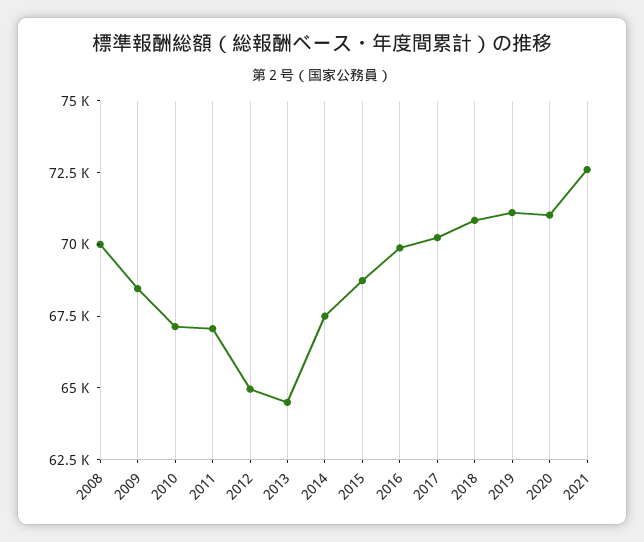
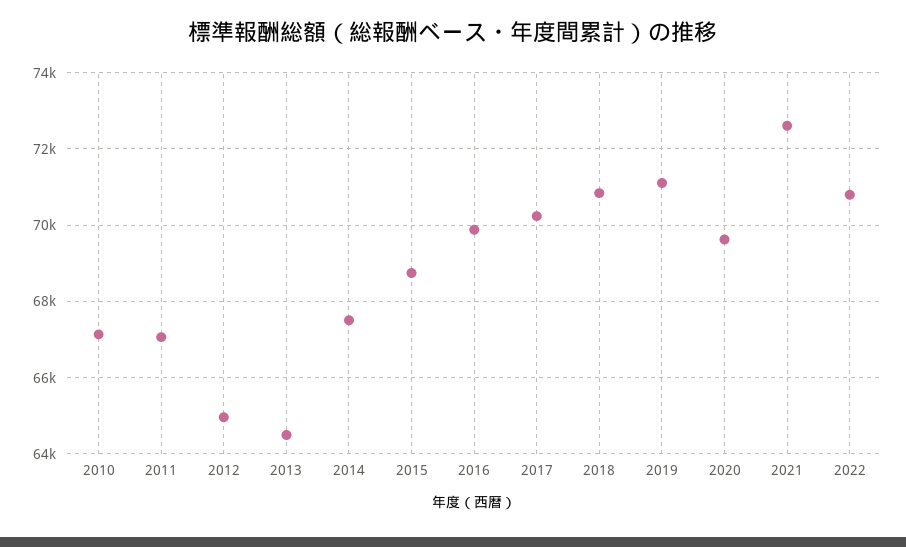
2008: 70000 -> none
2009: 68500 -> none
2020: 71000 -> 69600
2022: none -> 70800

